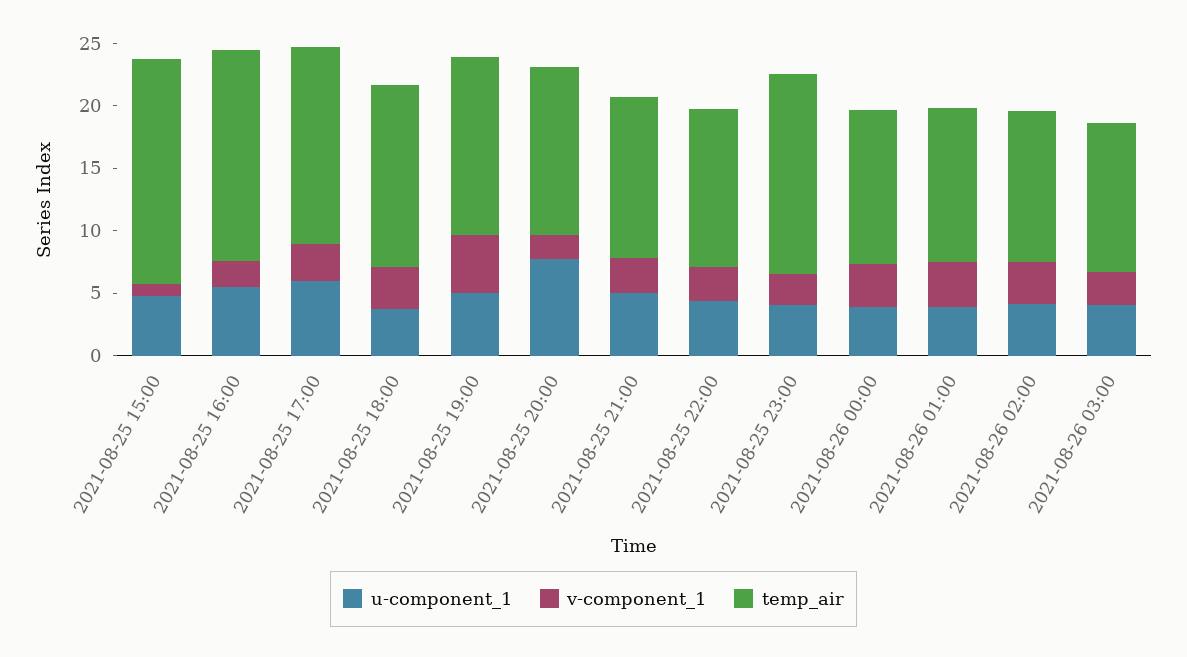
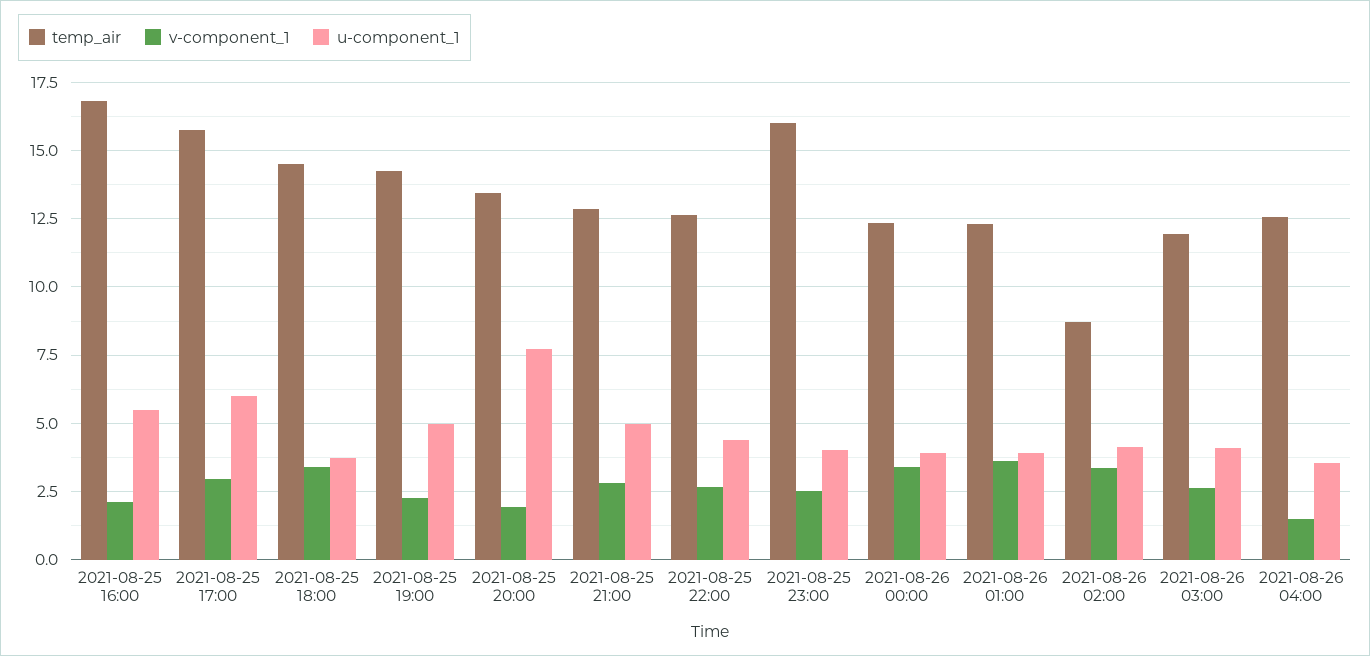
u-component_1, 2021-08-25 15:00: 5 -> none
v-component_1, 2021-08-25 15:00: 1 -> none
temp_air, 2021-08-25 15:00: 18 -> none
v-component_1, 2021-08-25 19:00: 5 -> 2.25
temp_air, 2021-08-26 02:00: 12 -> 8.75
temp_air, 2021-08-26 04:00: none -> 12.5
v-component_1, 2021-08-26 04:00: none -> 1.5
u-component_1, 2021-08-26 04:00: none -> 3.5

